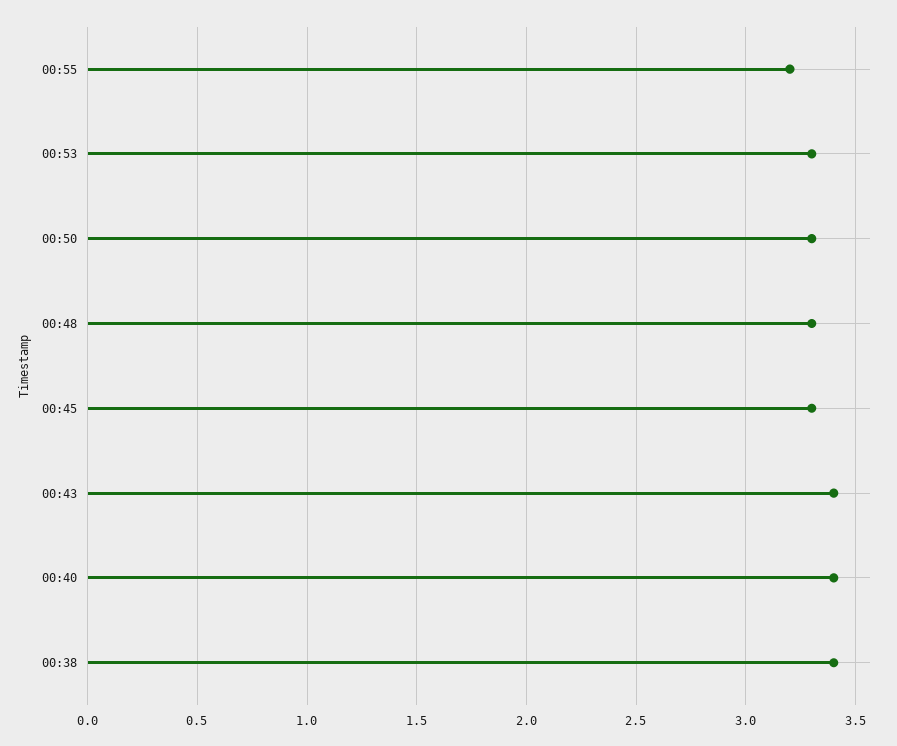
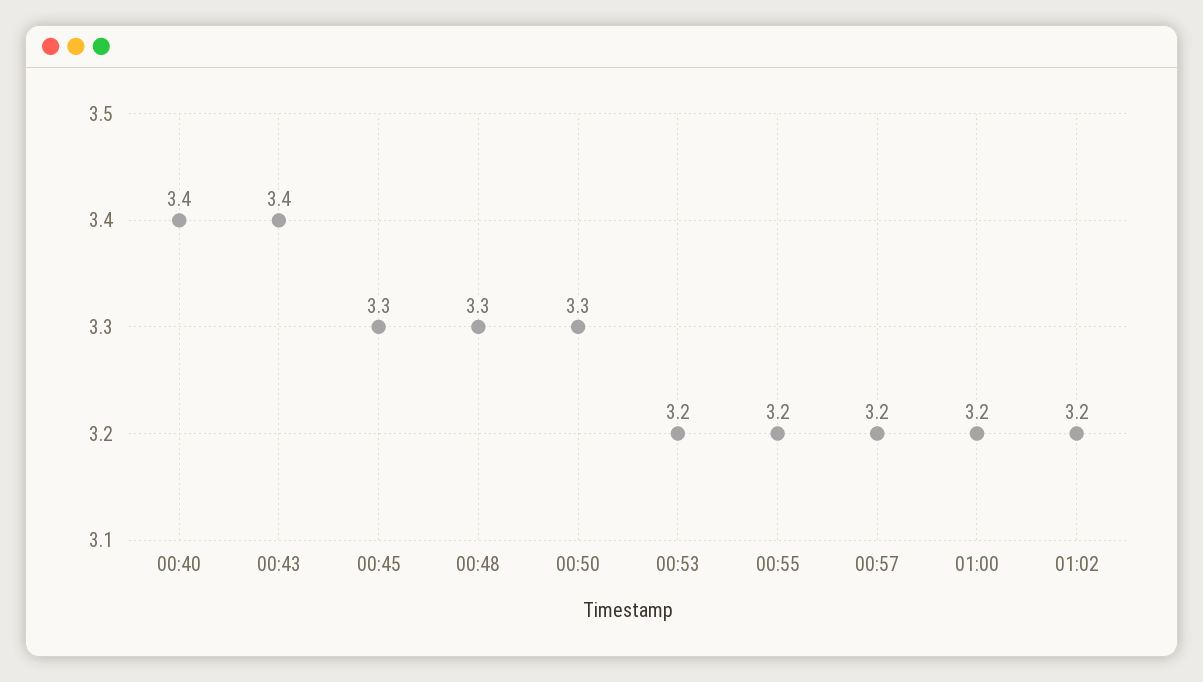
00:53: 3.3 -> 3.2
00:38: 3.4 -> none
00:57: none -> 3.2
01:00: none -> 3.2
01:02: none -> 3.2

